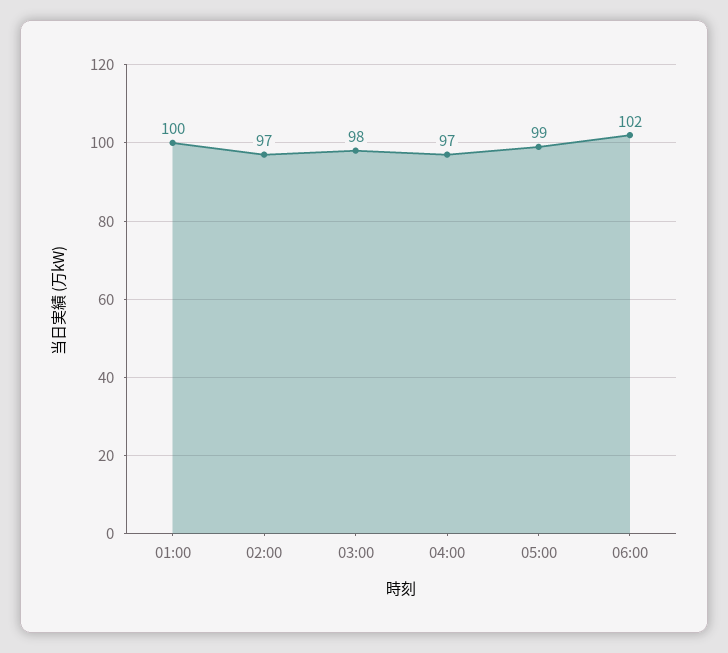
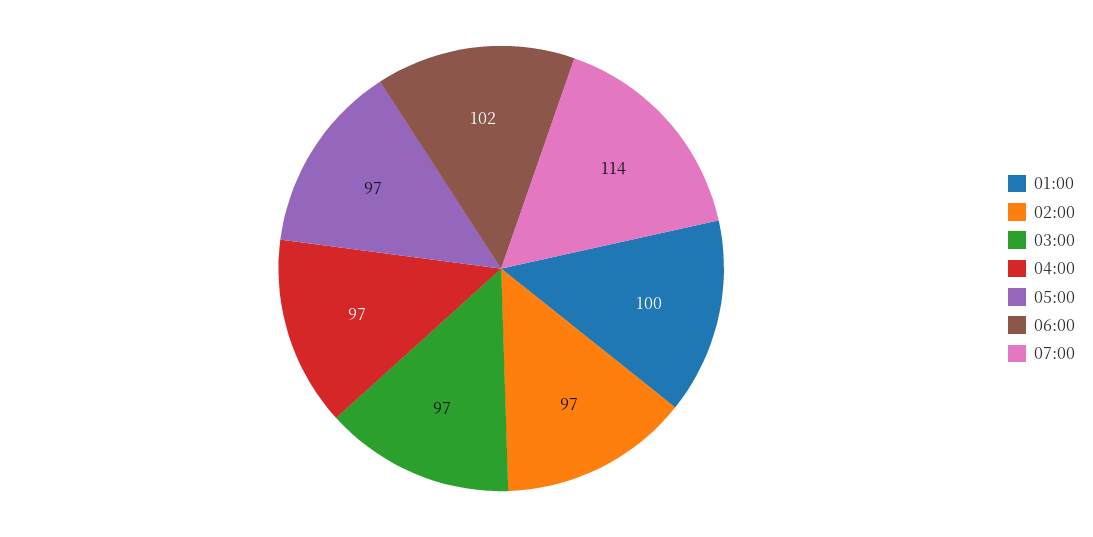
03:00: 98 -> 97
05:00: 99 -> 97
07:00: none -> 114

